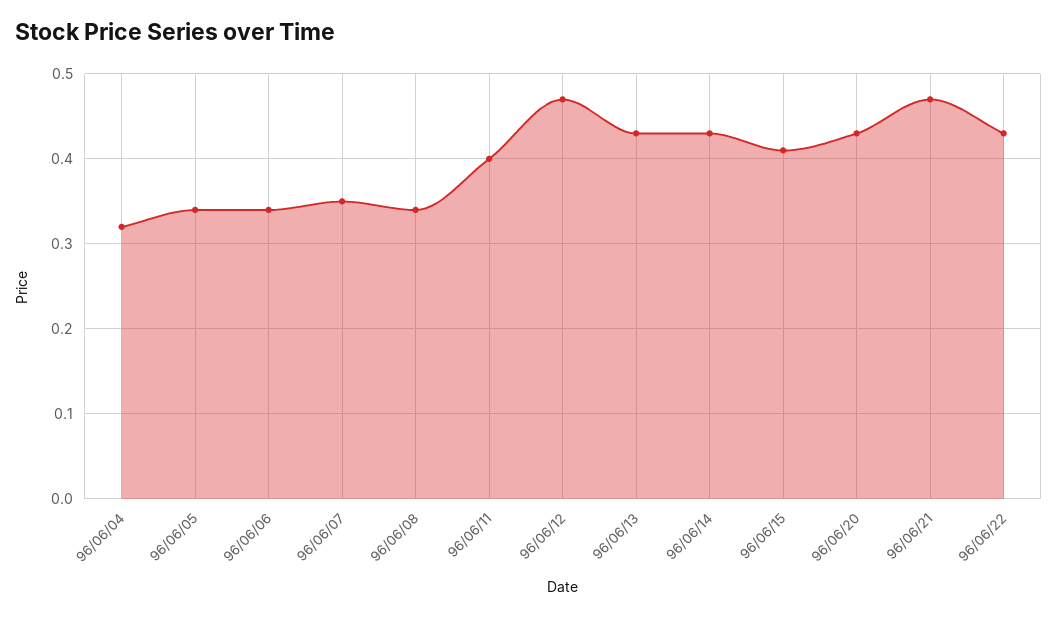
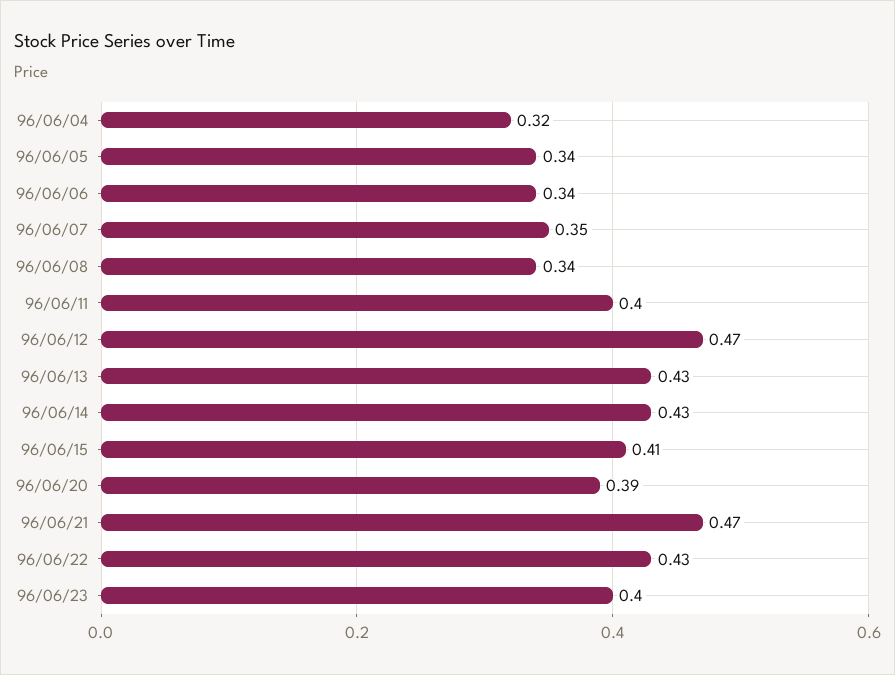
96/06/20: 0.43 -> 0.39
96/06/23: none -> 0.4

